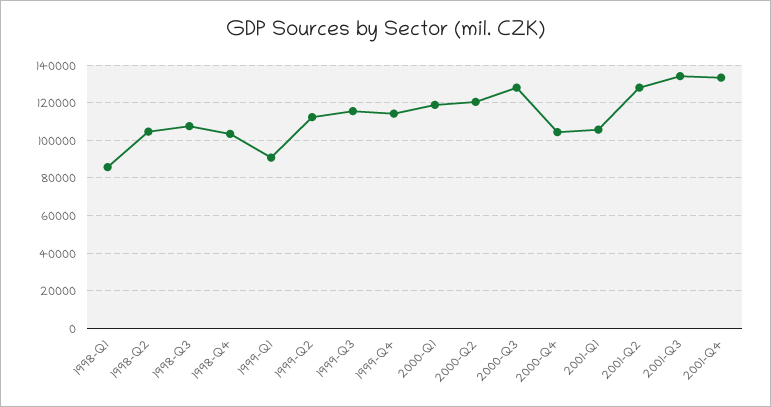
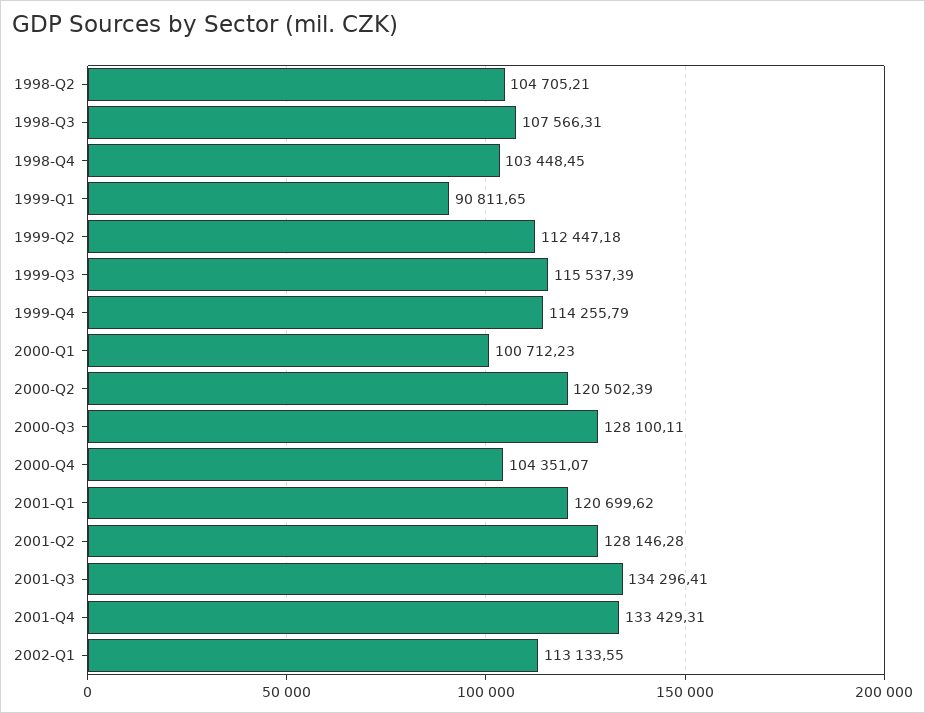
1998-Q1: 85000 -> none
2000-Q1: 120000 -> 100712.23
2001-Q1: 105000 -> 120699.62
2002-Q1: none -> 113133.55

